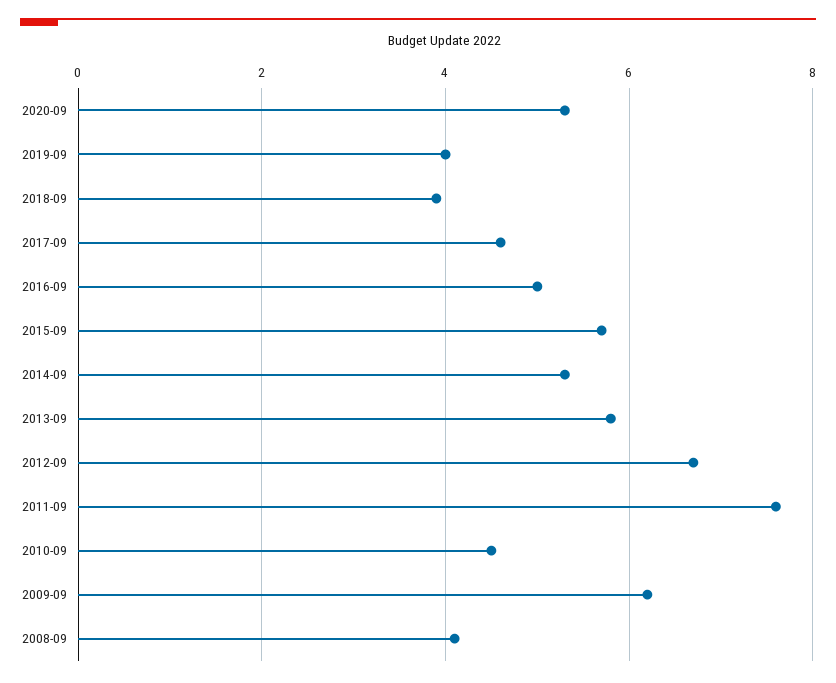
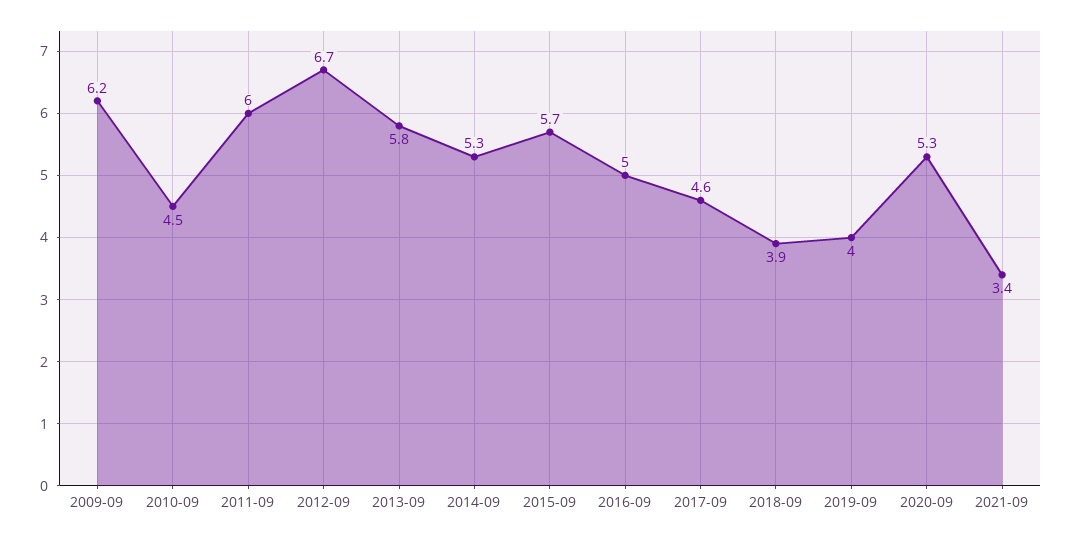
2011-09: 7.5 -> 6
2008-09: 4 -> none
2021-09: none -> 3.4

